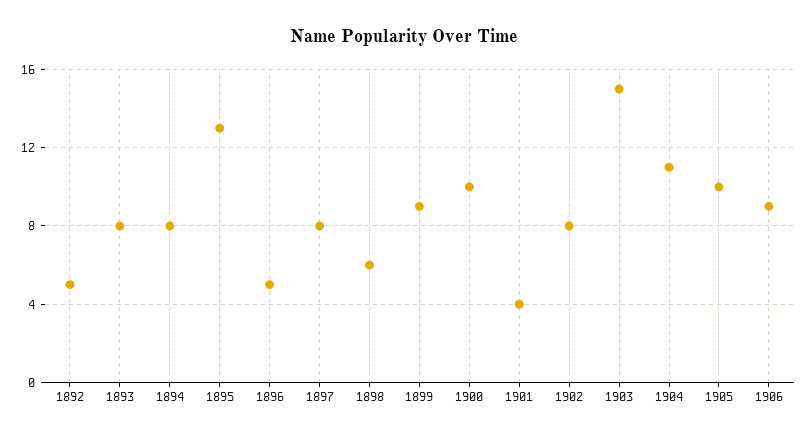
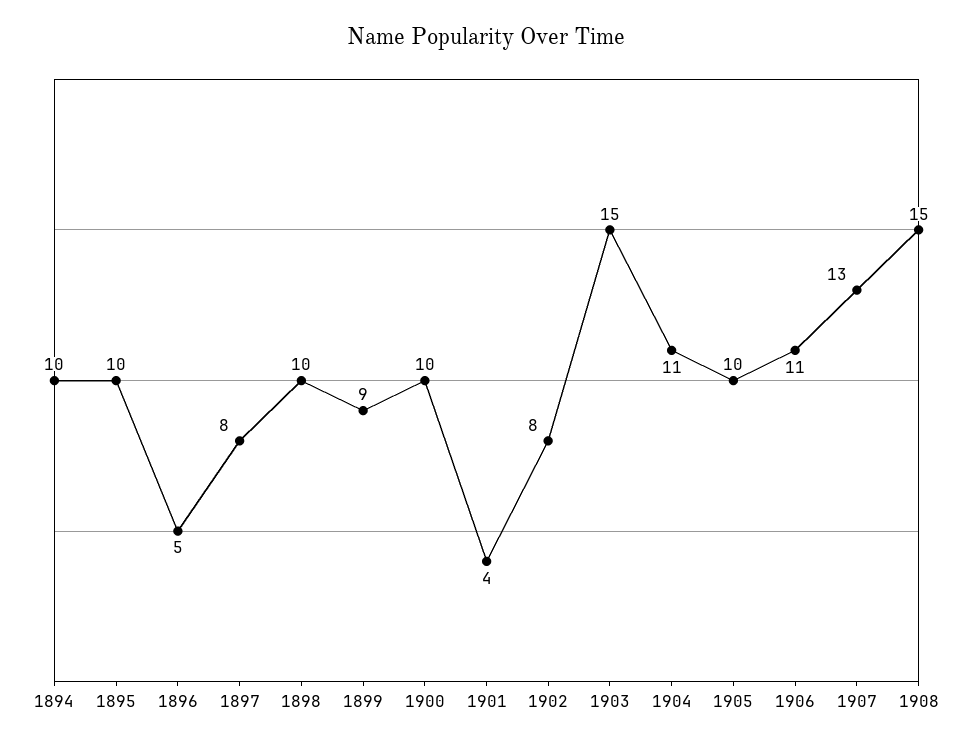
1892: 5 -> none
1893: 8 -> none
1894: 8 -> 10
1895: 13 -> 10
1898: 6 -> 10
1906: 9 -> 11
1907: none -> 13
1908: none -> 15

